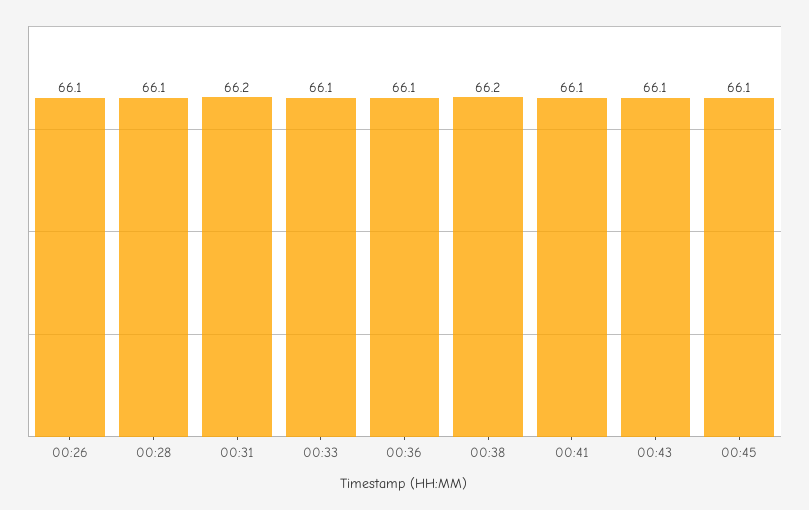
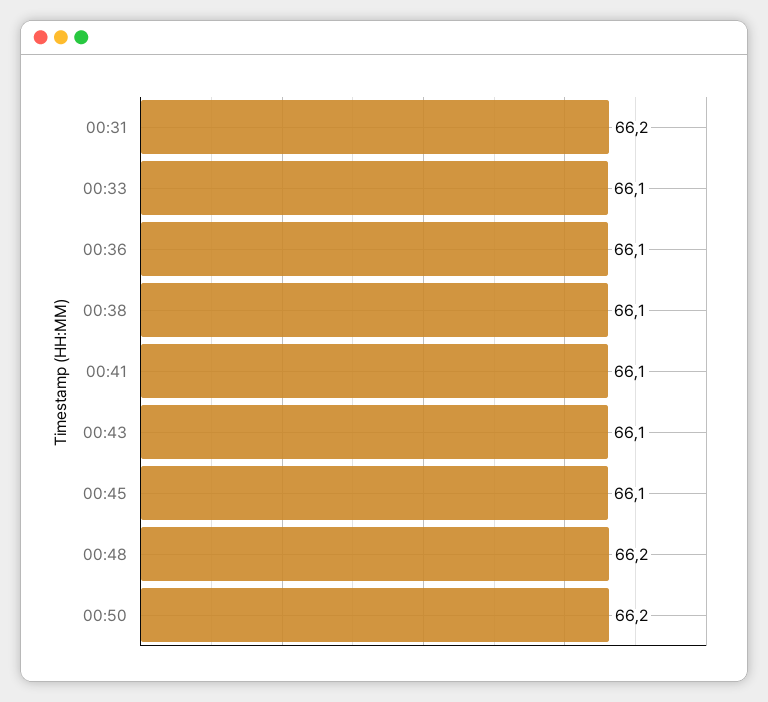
00:26: 66.1 -> none
00:28: 66.1 -> none
00:38: 66.2 -> 66.1
00:48: none -> 66.2
00:50: none -> 66.2

